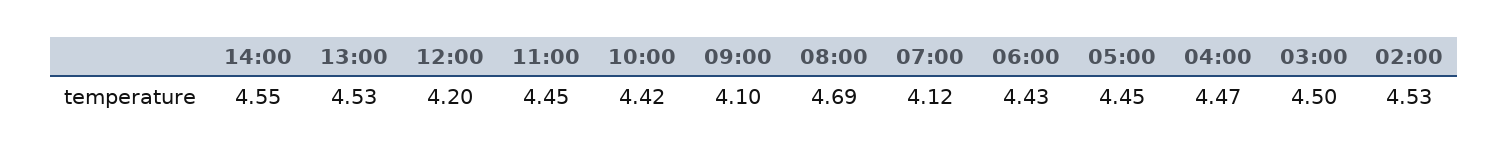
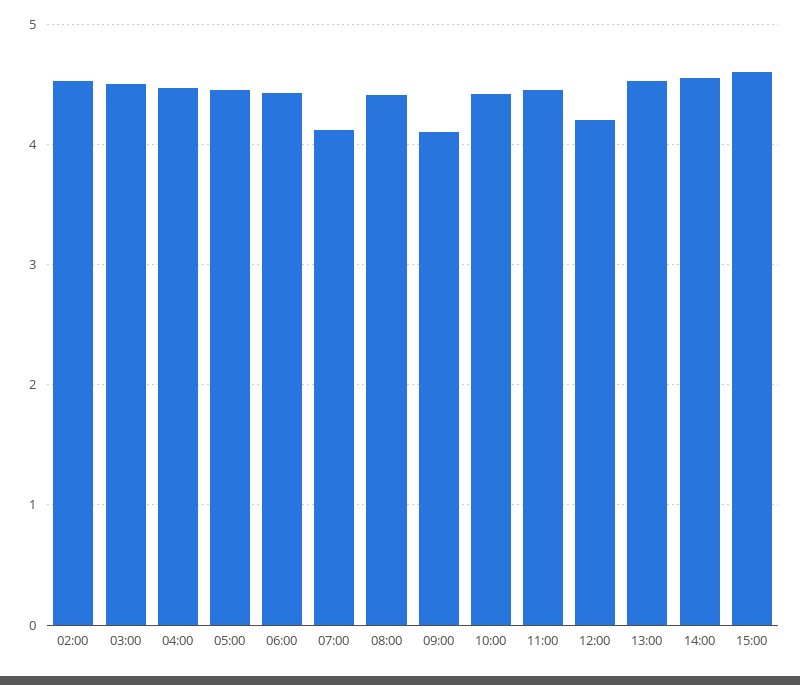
08:00: 4.69 -> 4.4
15:00: none -> 4.6

